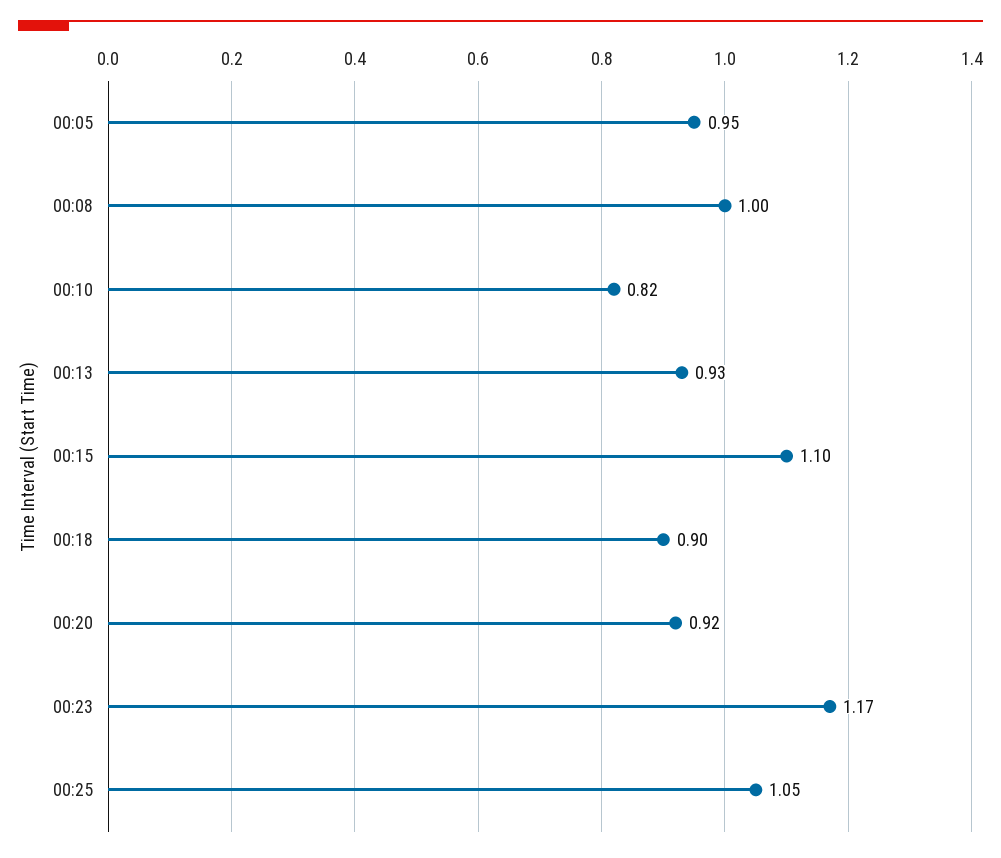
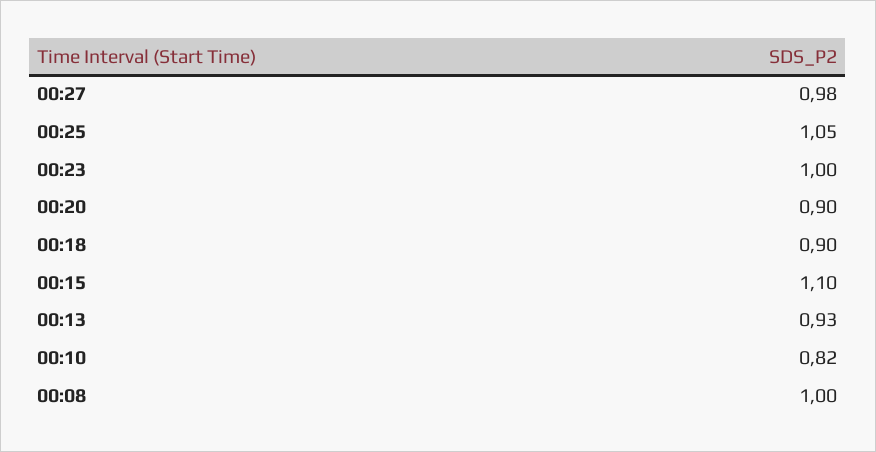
00:05: 0.95 -> none
00:20: 0.92 -> 0.9
00:23: 1.17 -> 1
00:27: none -> 0.98

